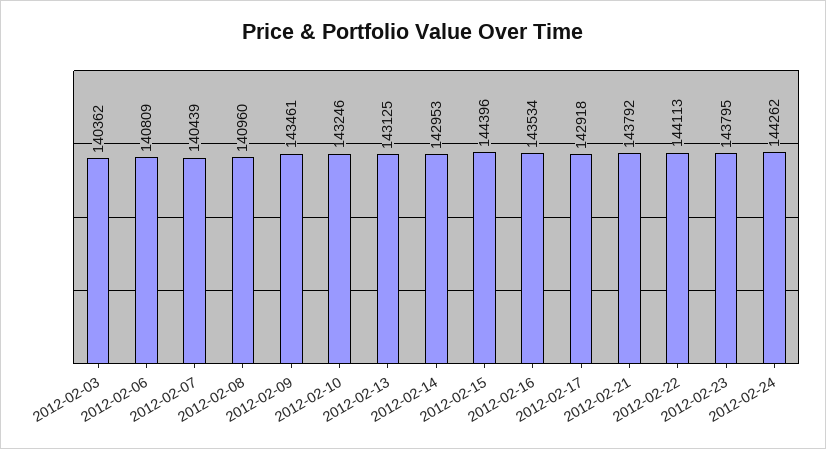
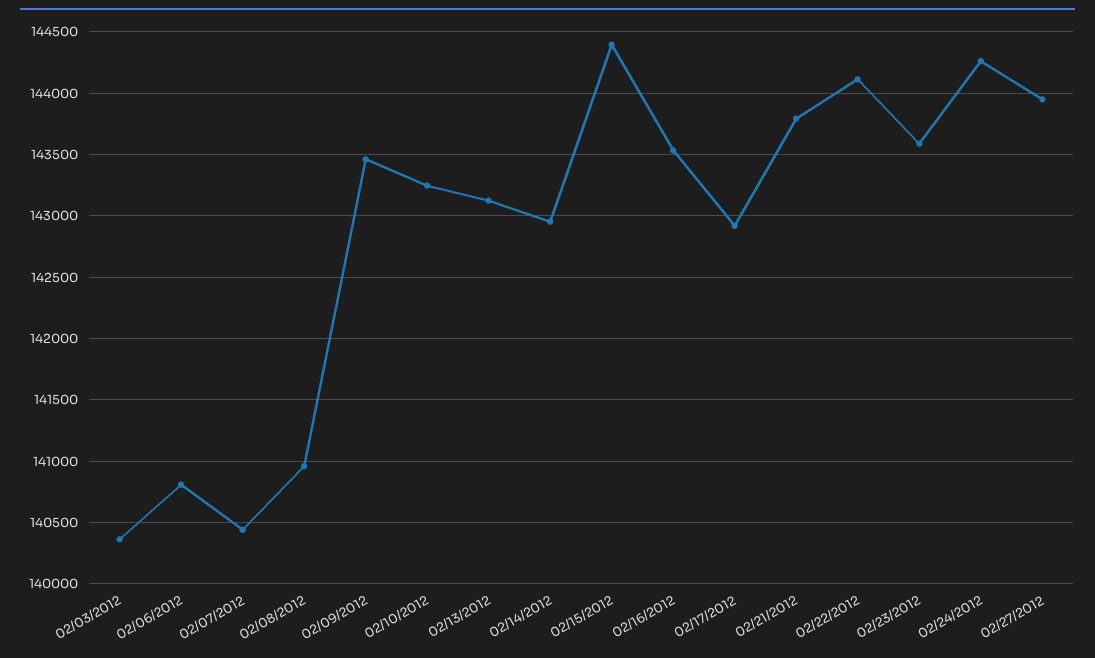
2012-02-23: 143795 -> 143600
02/27/2012: none -> 143950

